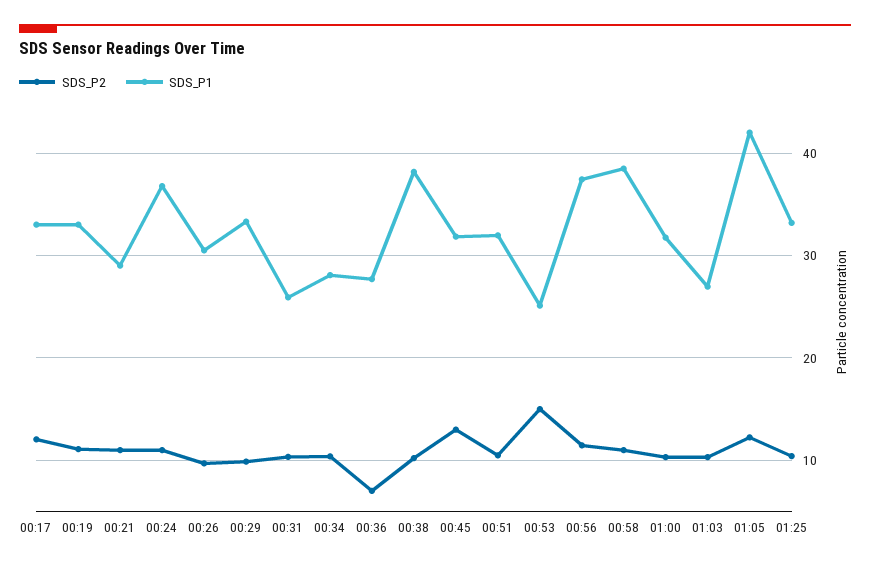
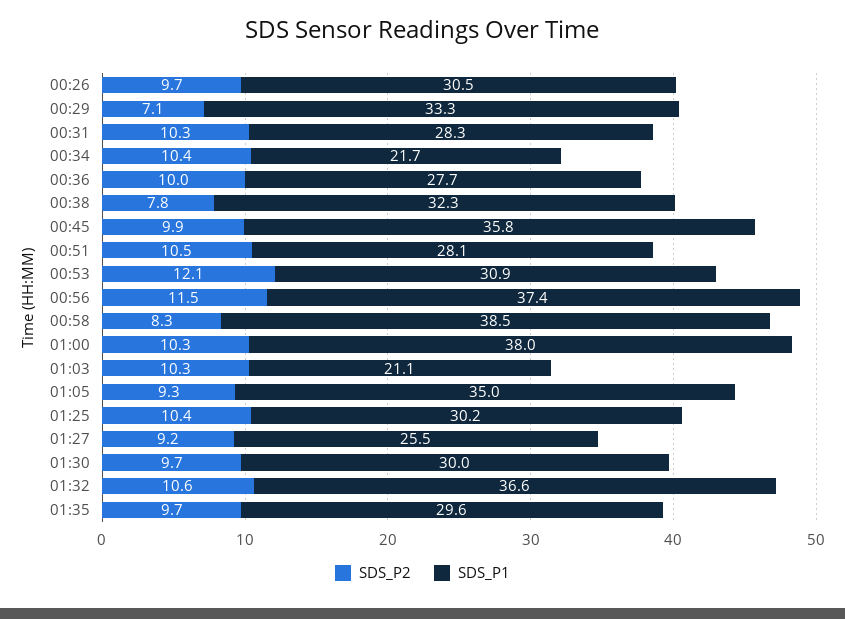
SDS_P2, 00:17: 12 -> none
SDS_P1, 00:17: 33 -> none
SDS_P2, 00:19: 11 -> none
SDS_P1, 00:19: 33 -> none
SDS_P2, 00:21: 11 -> none
SDS_P1, 00:21: 29 -> none
SDS_P2, 00:24: 11 -> none
SDS_P1, 00:24: 37 -> none
SDS_P2, 00:29: 10 -> 7.1
SDS_P1, 00:31: 26 -> 28.3
SDS_P1, 00:34: 28 -> 21.7
SDS_P2, 00:36: 7 -> 10
SDS_P2, 00:38: 10 -> 7.8
SDS_P1, 00:38: 38 -> 32.3
SDS_P2, 00:45: 13 -> 9.9
SDS_P1, 00:45: 32 -> 35.8
SDS_P1, 00:51: 32 -> 28.1
SDS_P2, 00:53: 15 -> 12.1
SDS_P1, 00:53: 25 -> 30.9
SDS_P2, 00:58: 11 -> 8.3
SDS_P1, 01:00: 32 -> 38
SDS_P1, 01:03: 27 -> 21.1
SDS_P2, 01:05: 12 -> 9.3
SDS_P1, 01:05: 42 -> 35
SDS_P1, 01:25: 33 -> 30.2
SDS_P2, 01:27: none -> 9.2
SDS_P1, 01:27: none -> 25.5
SDS_P2, 01:30: none -> 9.7
SDS_P1, 01:30: none -> 30
SDS_P2, 01:32: none -> 10.6
SDS_P1, 01:32: none -> 36.6
SDS_P2, 01:35: none -> 9.7
SDS_P1, 01:35: none -> 29.6

